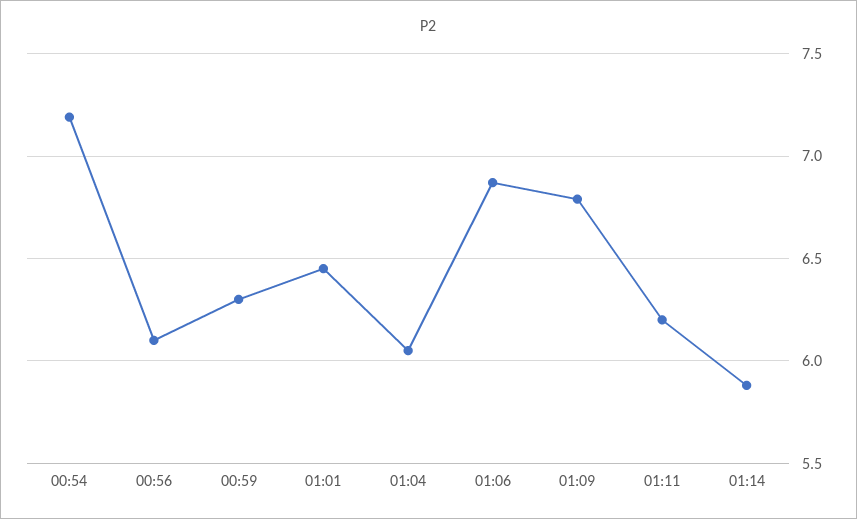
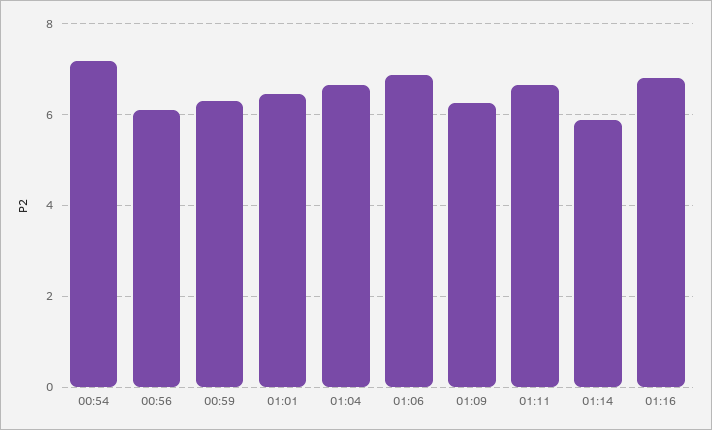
01:04: 6.05 -> 6.6
01:09: 6.8 -> 6.2
01:11: 6.2 -> 6.6
01:16: none -> 6.8

